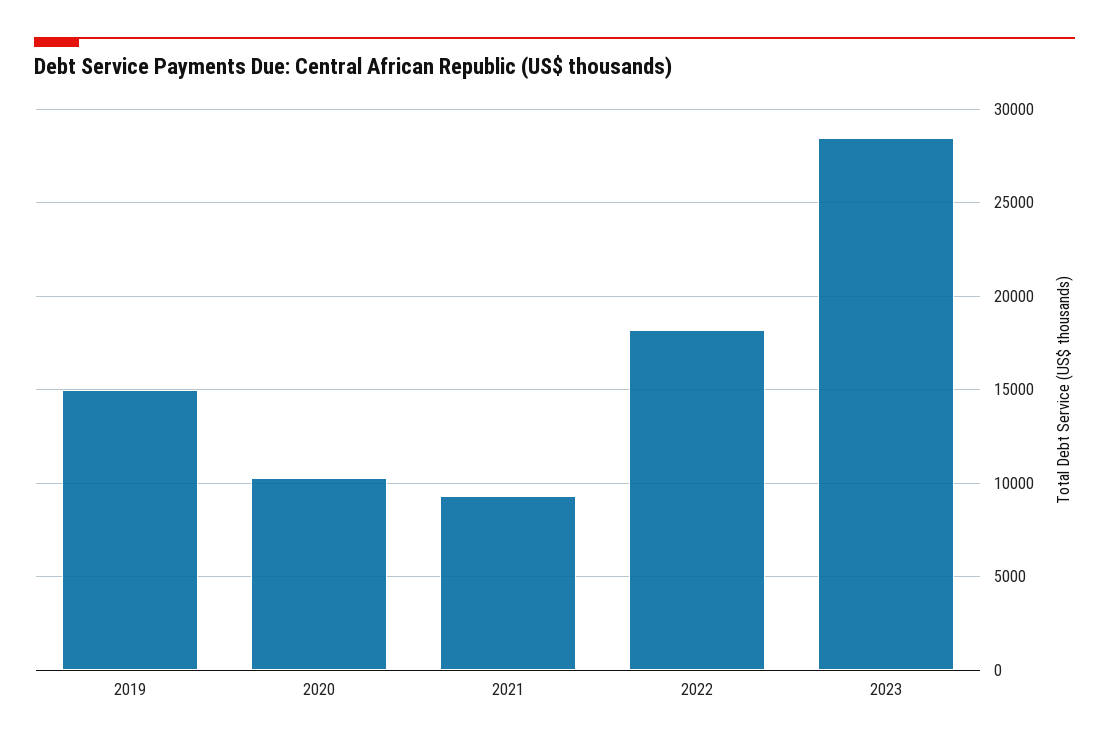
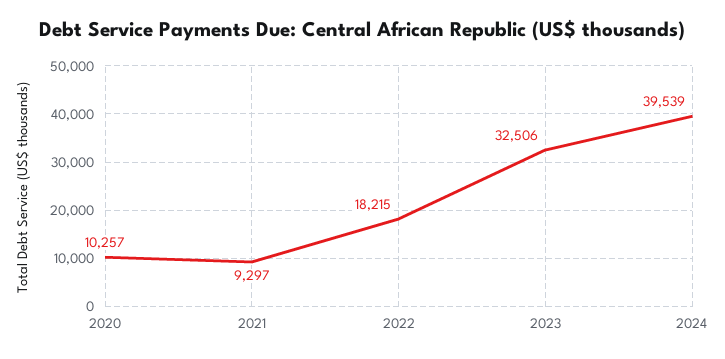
2019: 15000 -> none
2023: 28500 -> 32506
2024: none -> 39539

